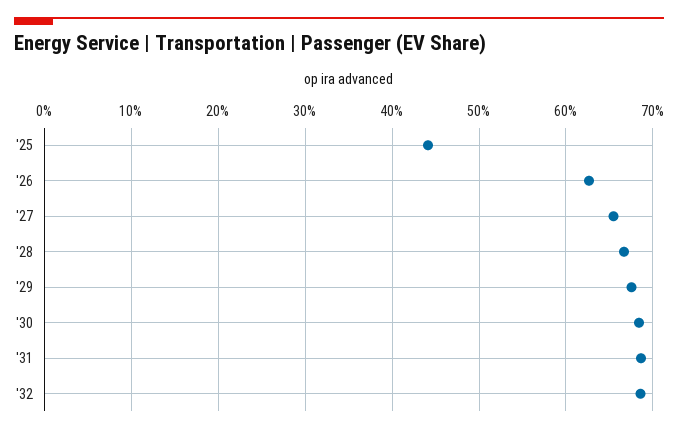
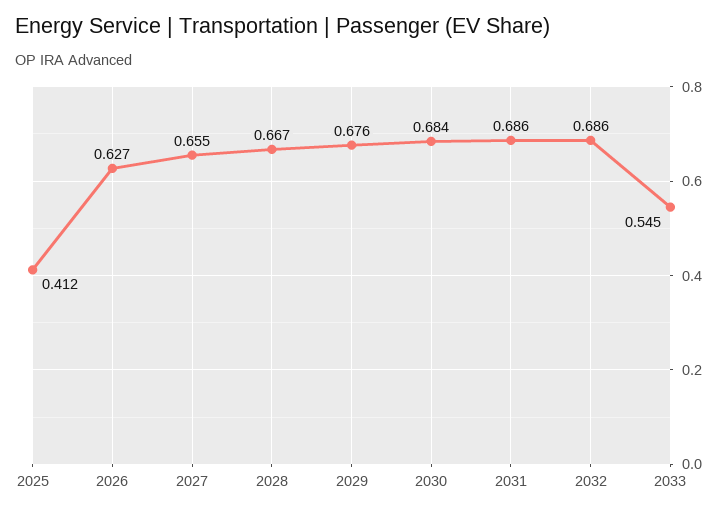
'25: 0.44 -> 0.412
2033: none -> 0.545

